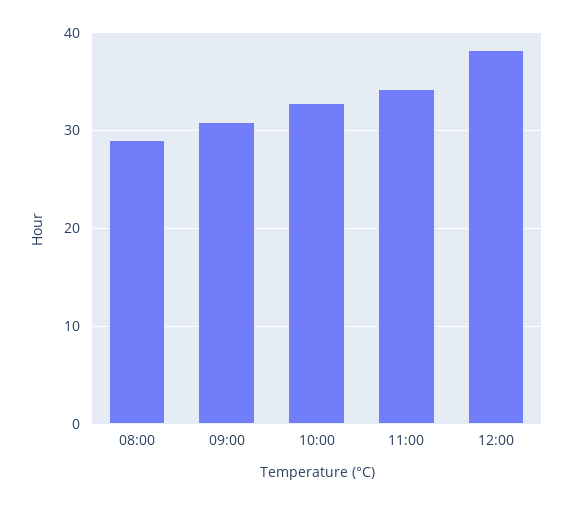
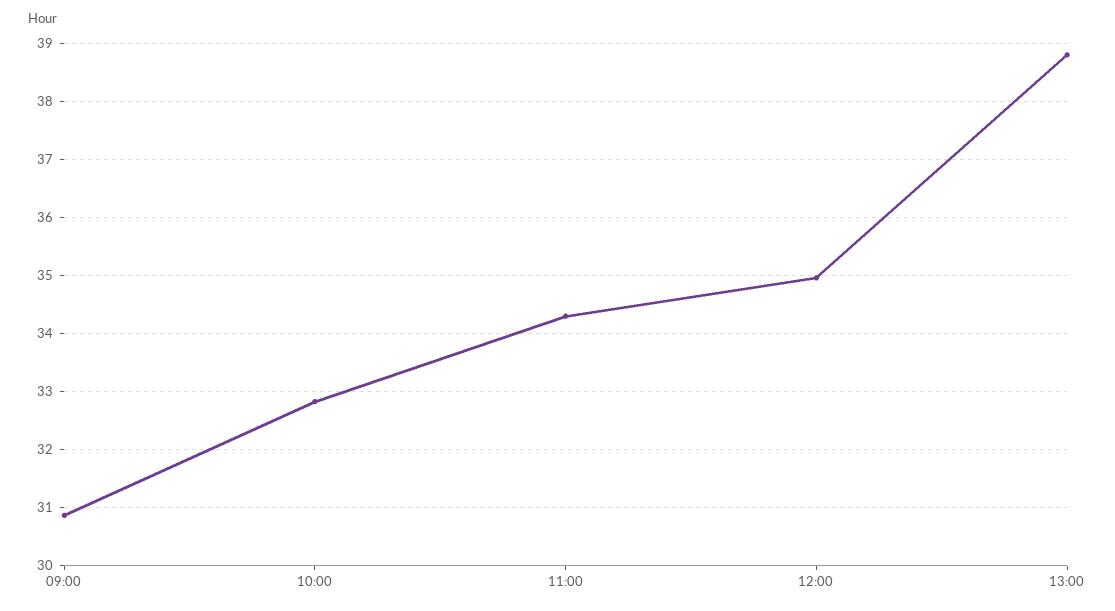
08:00: 29 -> none
12:00: 38 -> 35
13:00: none -> 38.8

